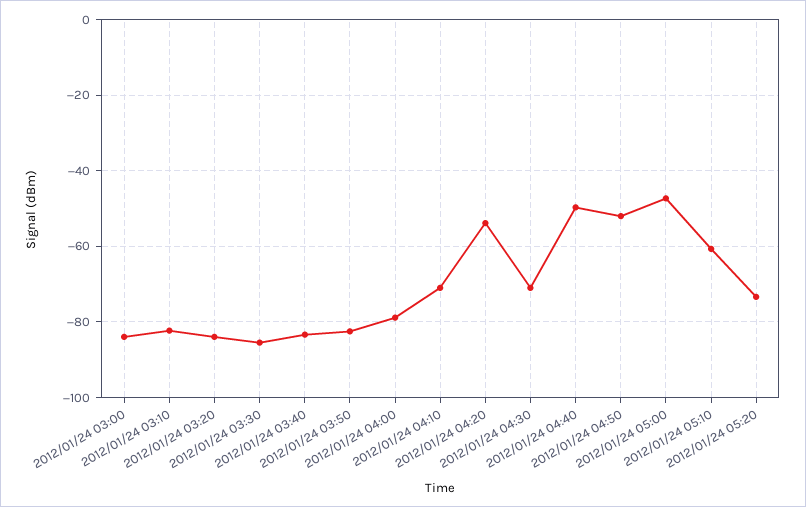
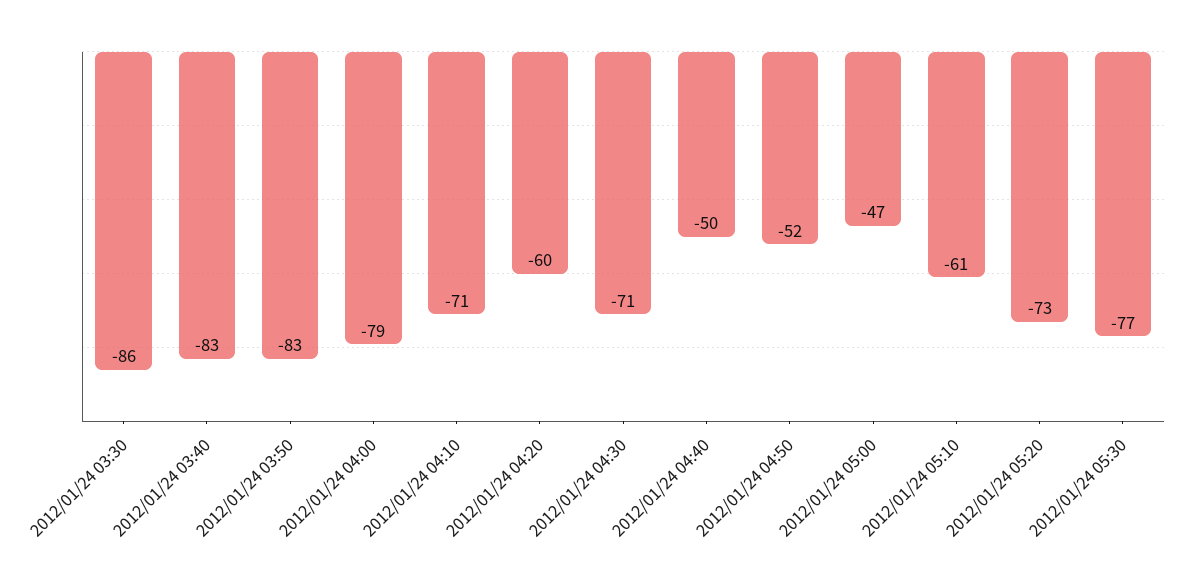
2012/01/24 03:00: -84 -> none
2012/01/24 03:10: -82 -> none
2012/01/24 03:20: -84 -> none
2012/01/24 04:20: -54 -> -60
2012/01/24 05:30: none -> -77

